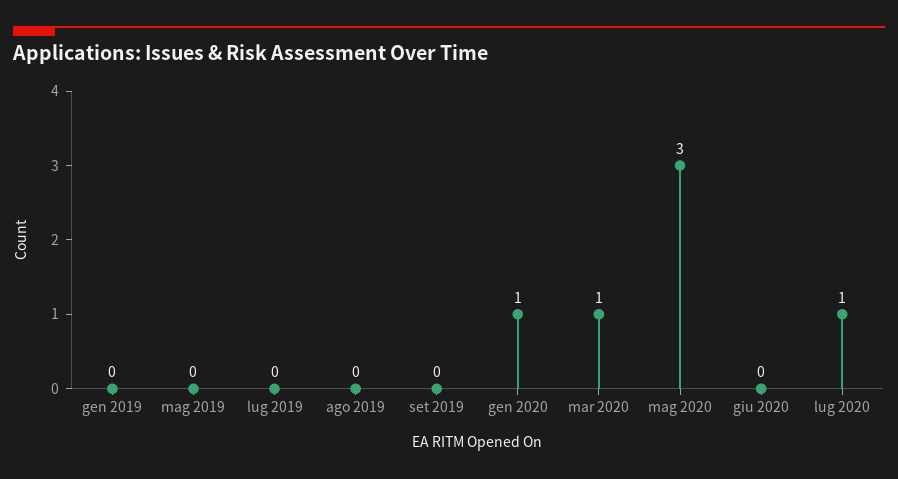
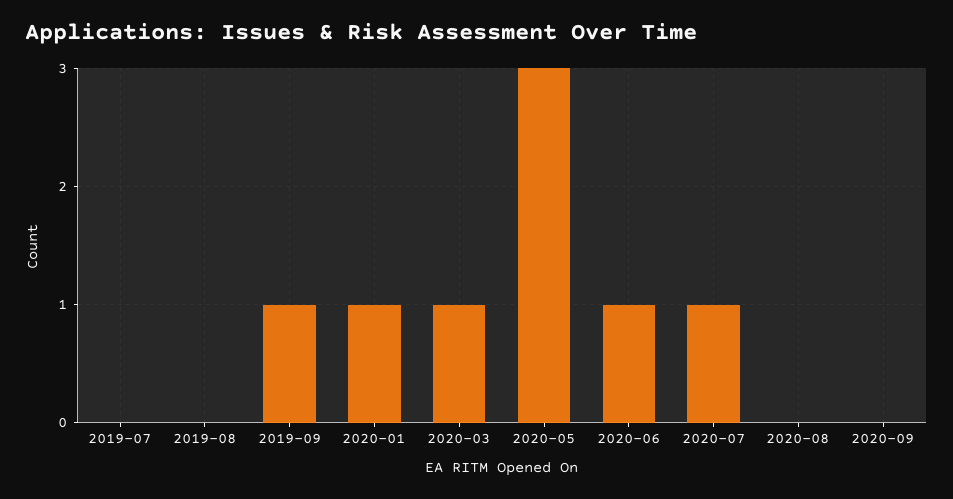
gen 2019: 0 -> none
mag 2019: 0 -> none
set 2019: 0 -> 1
giu 2020: 0 -> 1
2020-08: none -> 0
2020-09: none -> 0

